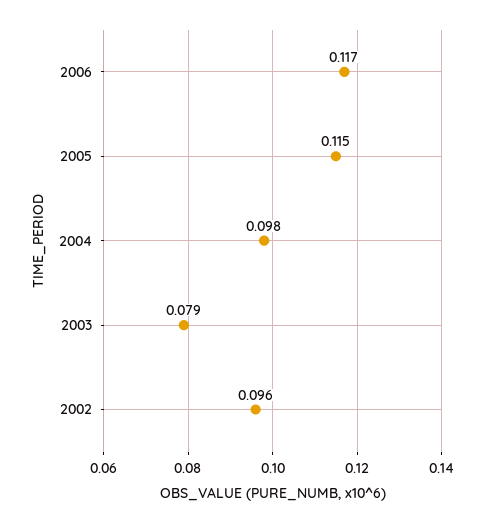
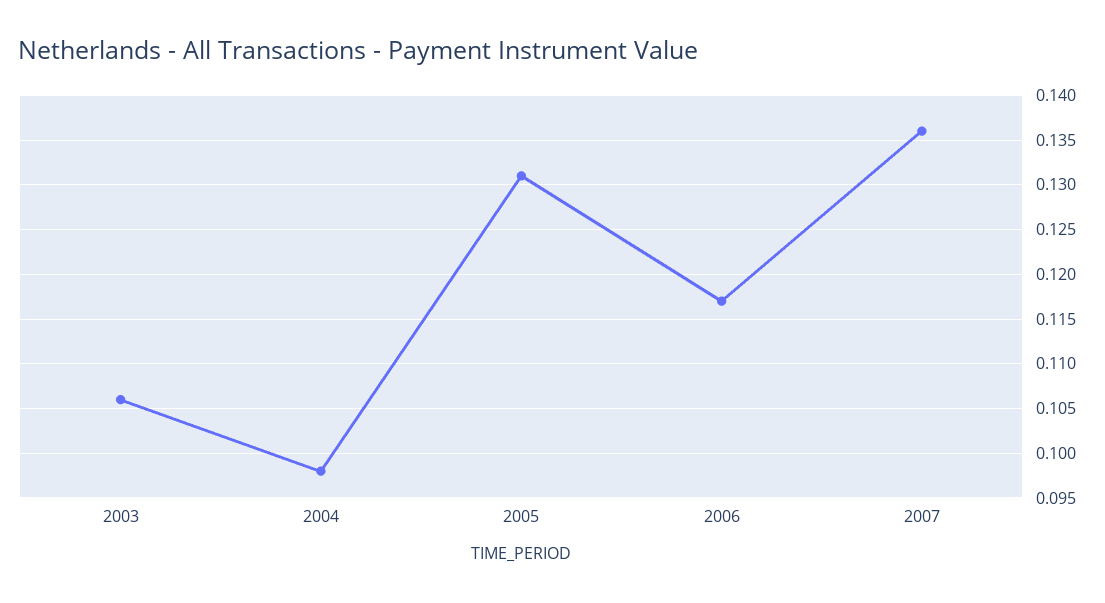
2005: 0.115 -> 0.131
2003: 0.079 -> 0.106
2002: 0.096 -> none
2007: none -> 0.136

